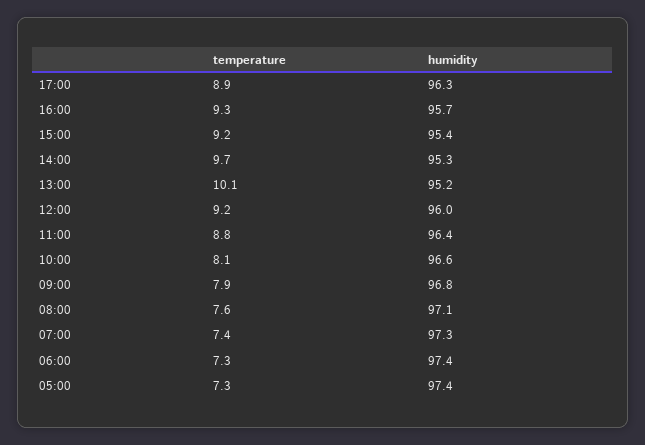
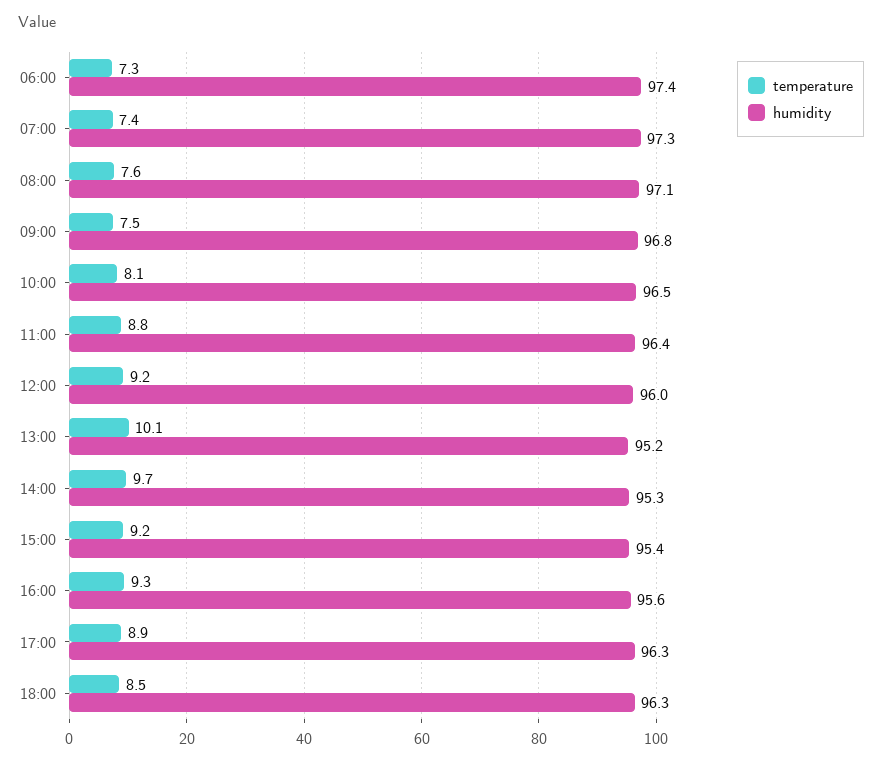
humidity, 16:00: 95.7 -> 95.6
humidity, 10:00: 96.6 -> 96.5
temperature, 09:00: 7.9 -> 7.5
temperature, 05:00: 7.3 -> none
humidity, 05:00: 97.4 -> none
temperature, 18:00: none -> 8.5
humidity, 18:00: none -> 96.3

